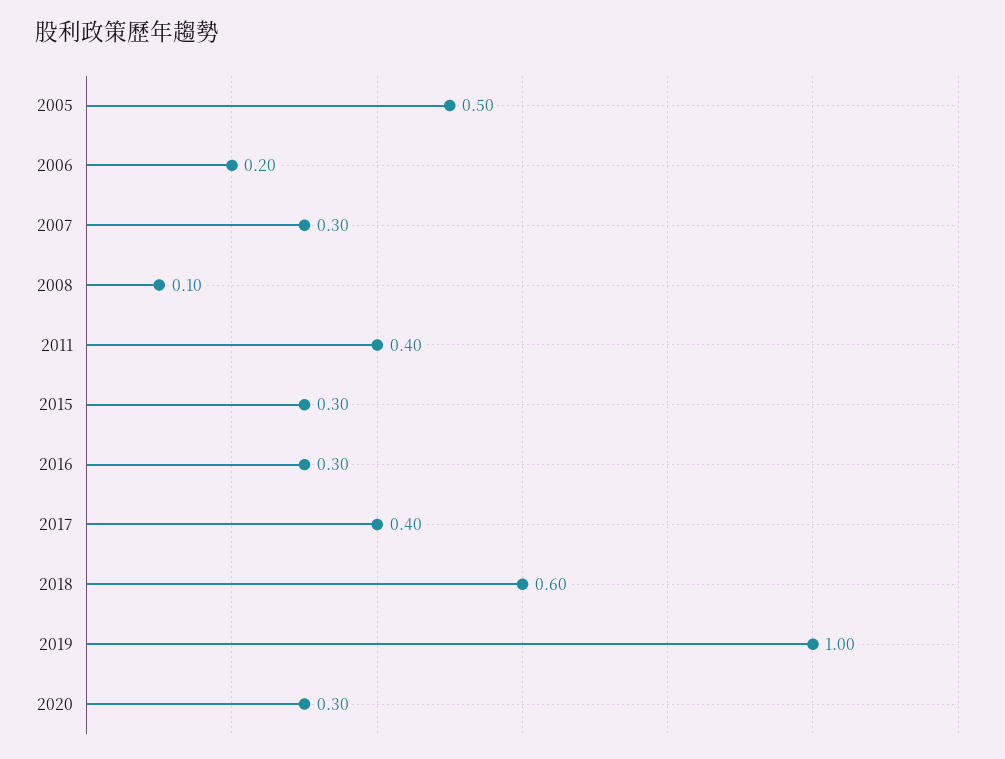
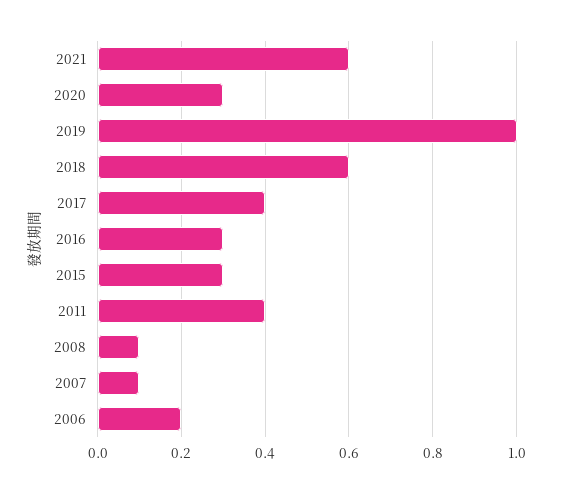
2005: 0.5 -> none
2007: 0.3 -> 0.1
2021: none -> 0.6

